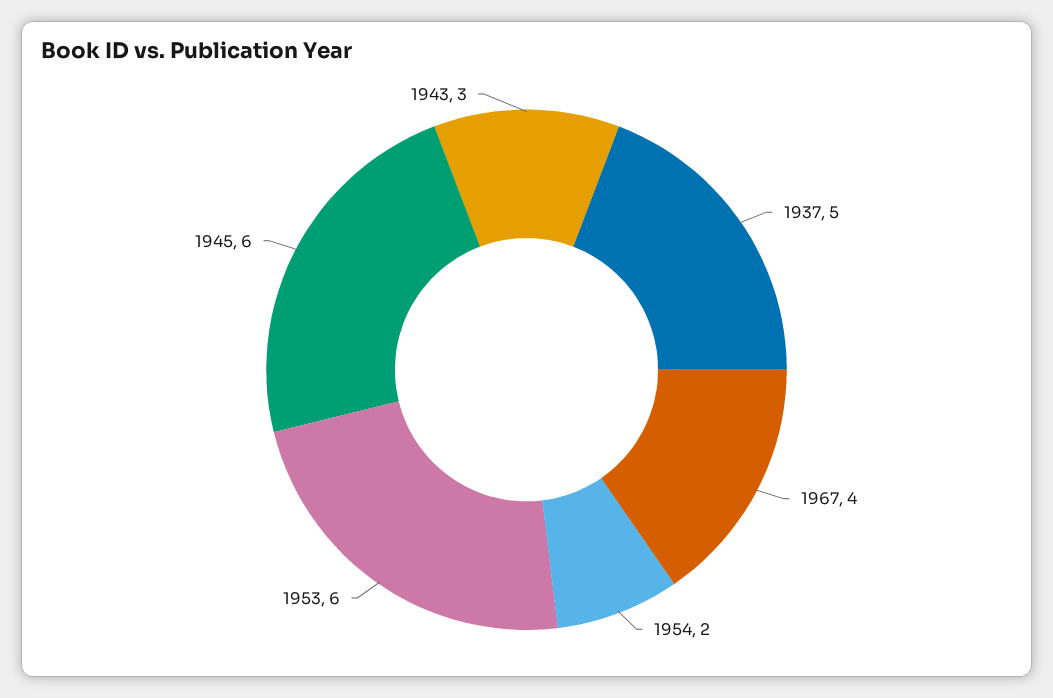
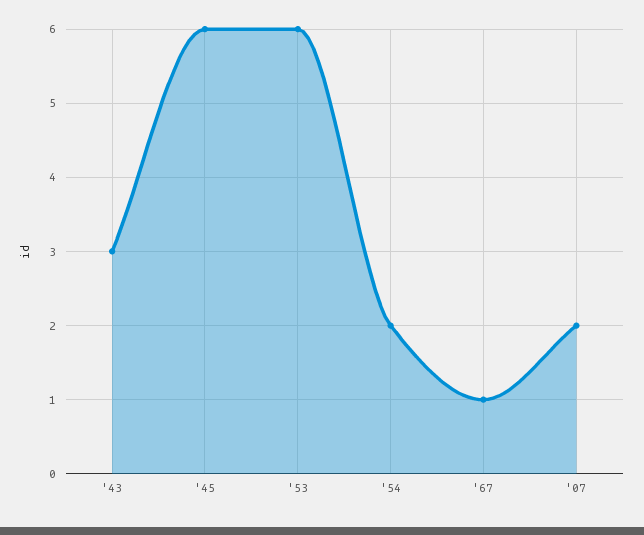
1937: 5 -> none
1967: 4 -> 1
'07: none -> 2

